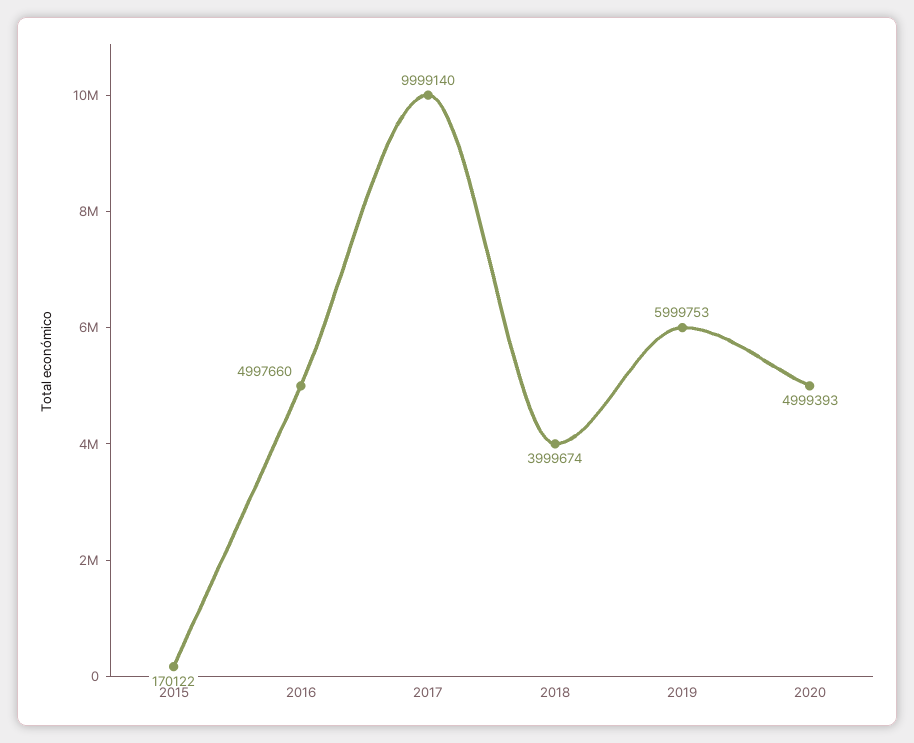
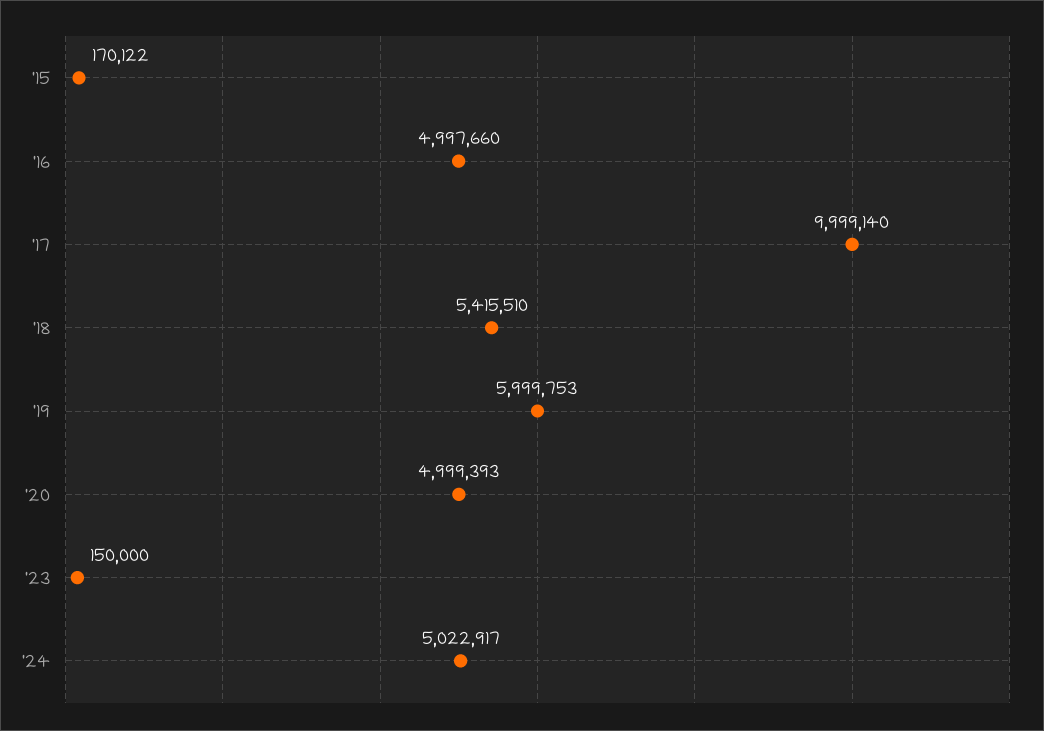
2018: 3999674 -> 5415510
'23: none -> 150000
'24: none -> 5022917

